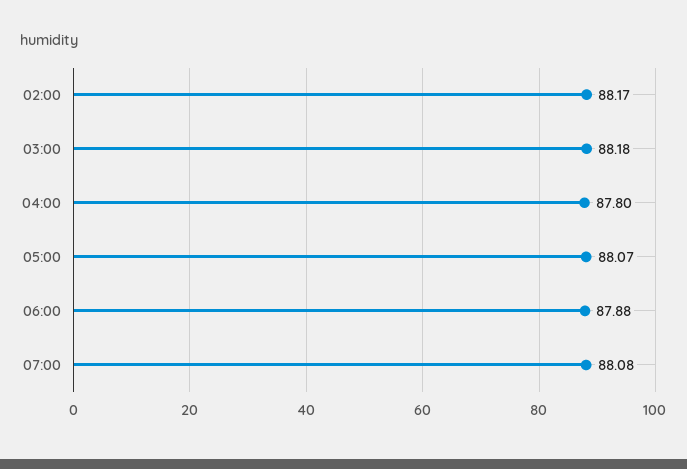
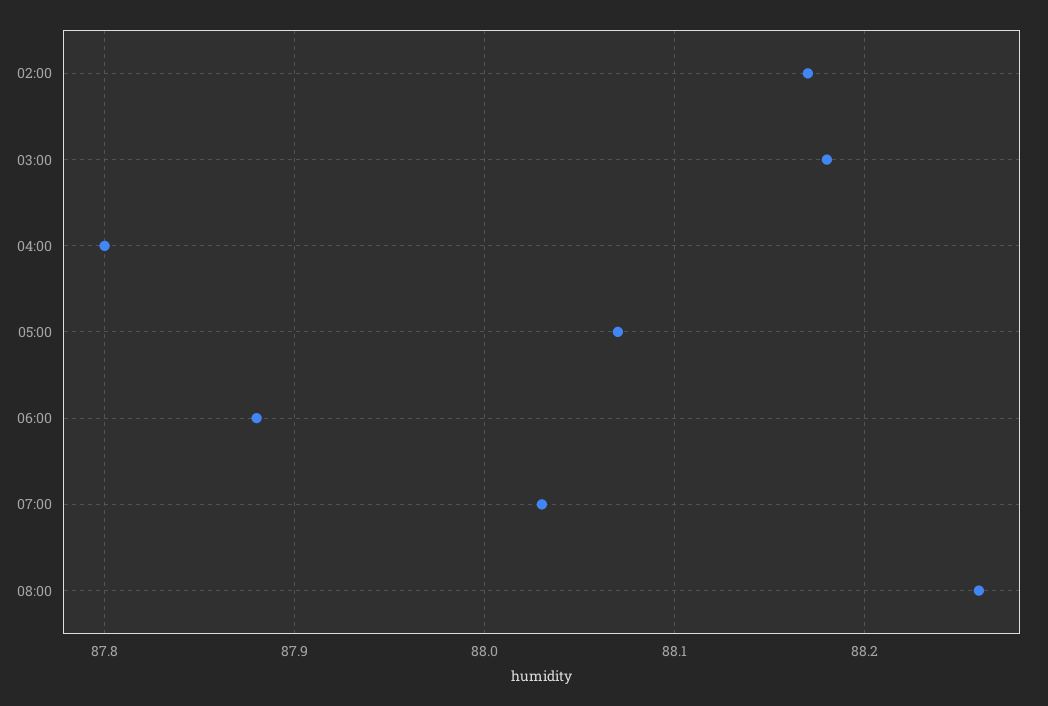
07:00: 88.08 -> 88.03
08:00: none -> 88.26

